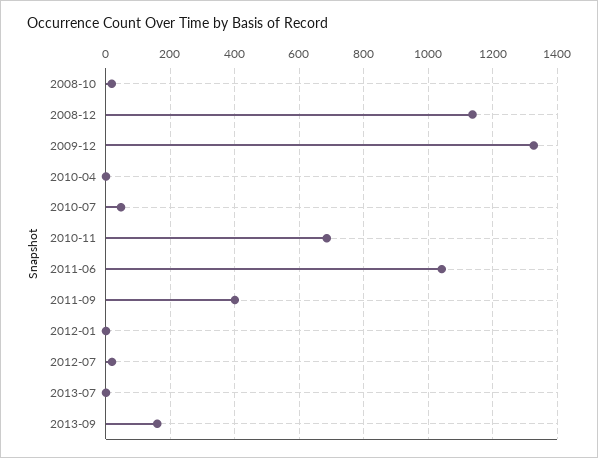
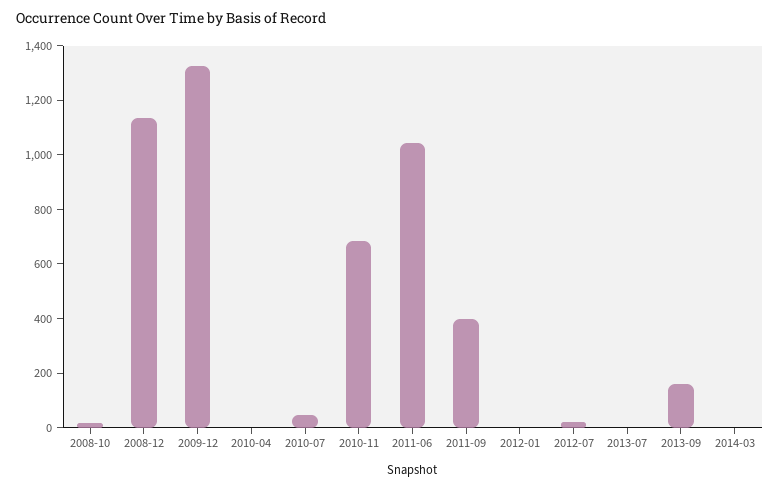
2014-03: none -> 0

